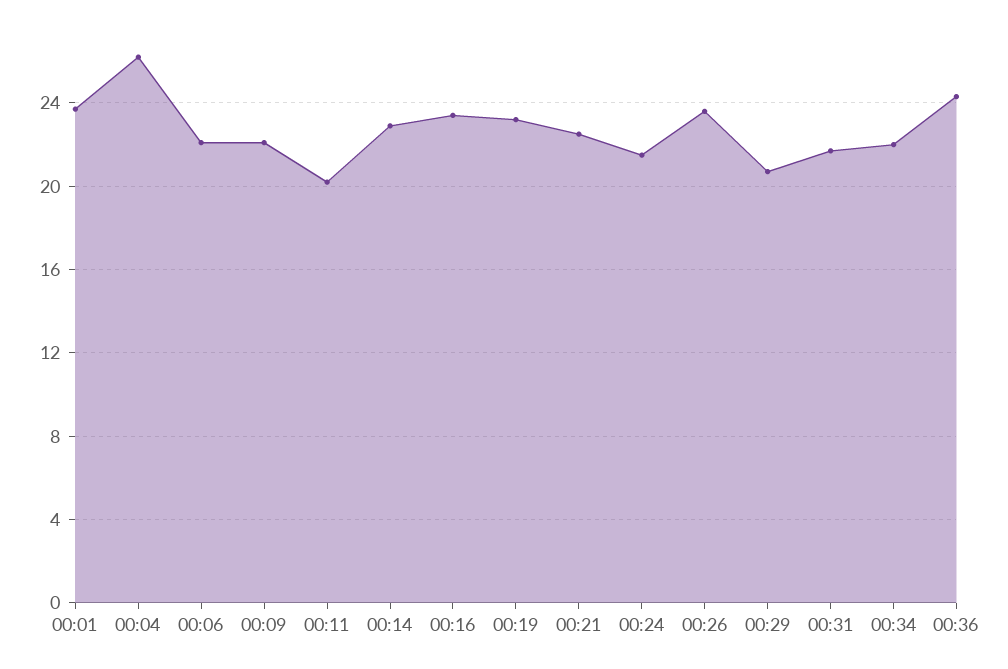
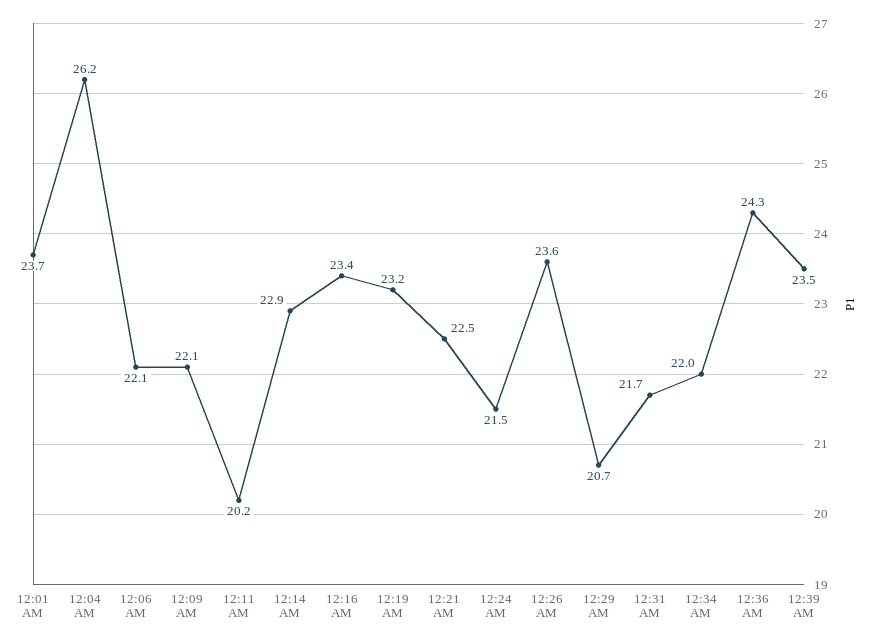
12:39 AM: none -> 23.5

